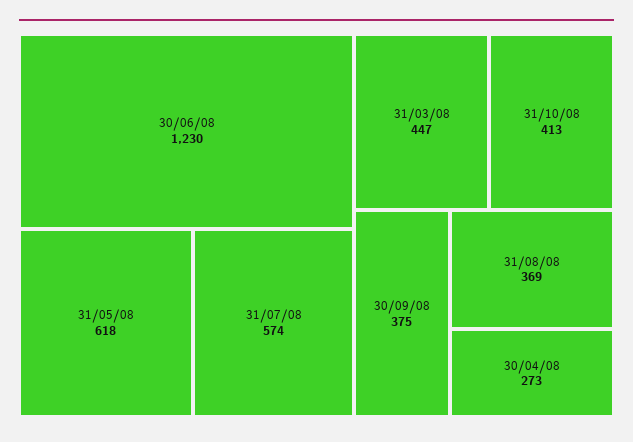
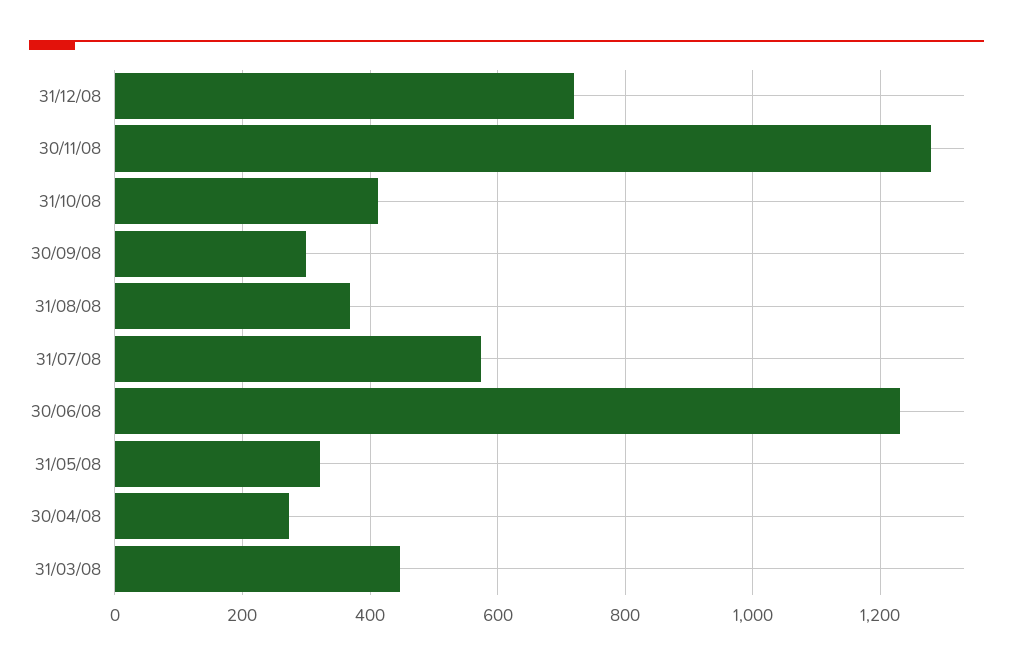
31/05/08: 618 -> 320
30/09/08: 375 -> 300
31/12/08: none -> 720
30/11/08: none -> 1280

